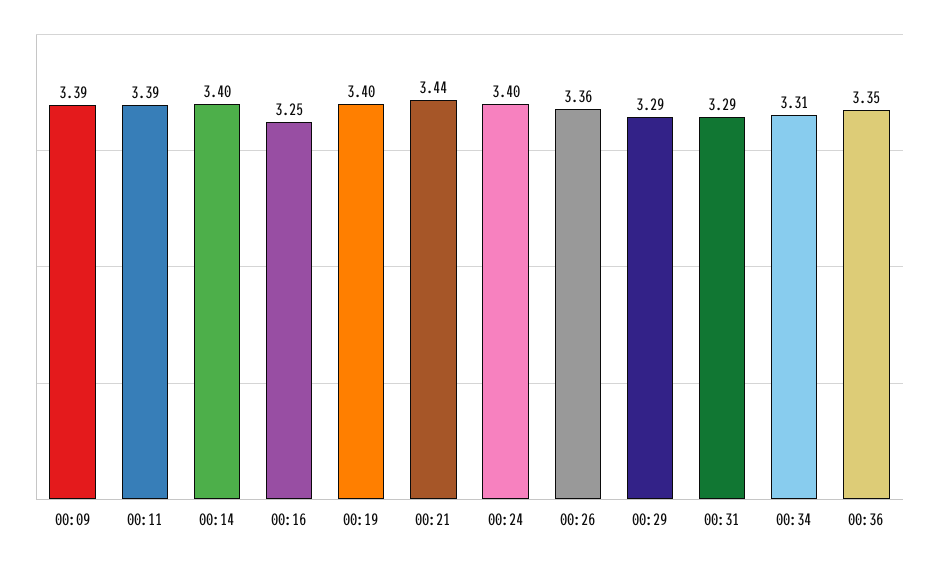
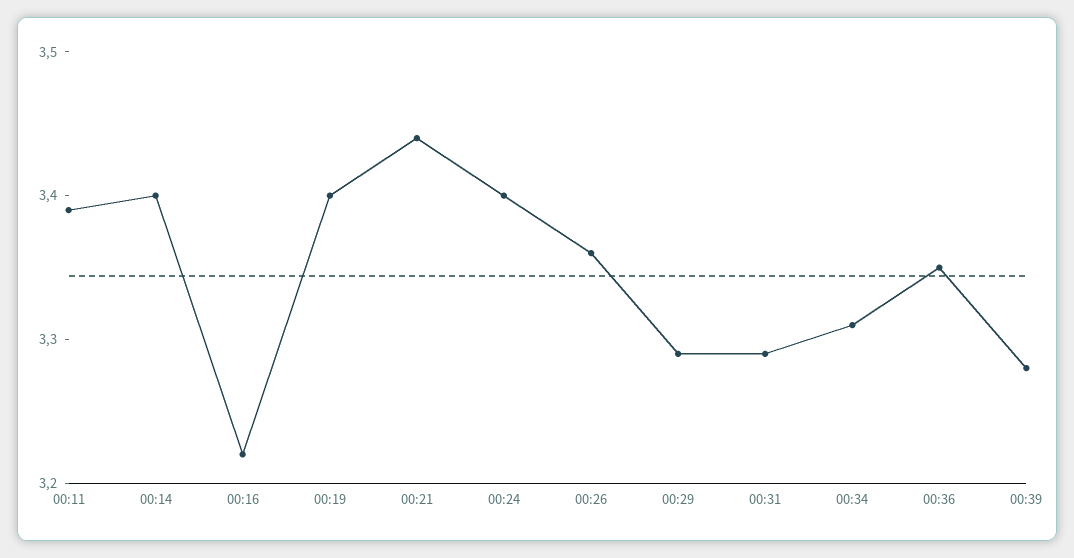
00:09: 3.39 -> none
00:16: 3.25 -> 3.22
00:39: none -> 3.28

